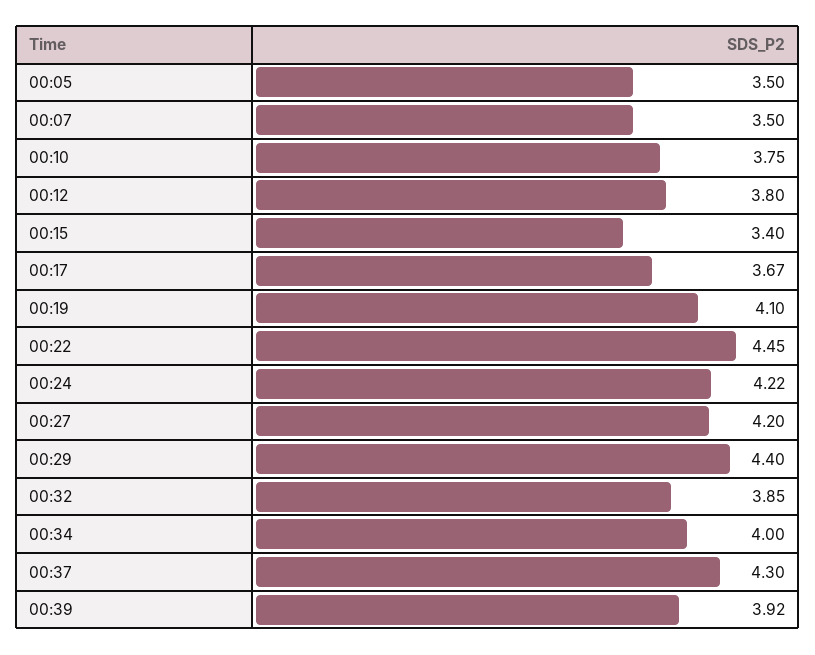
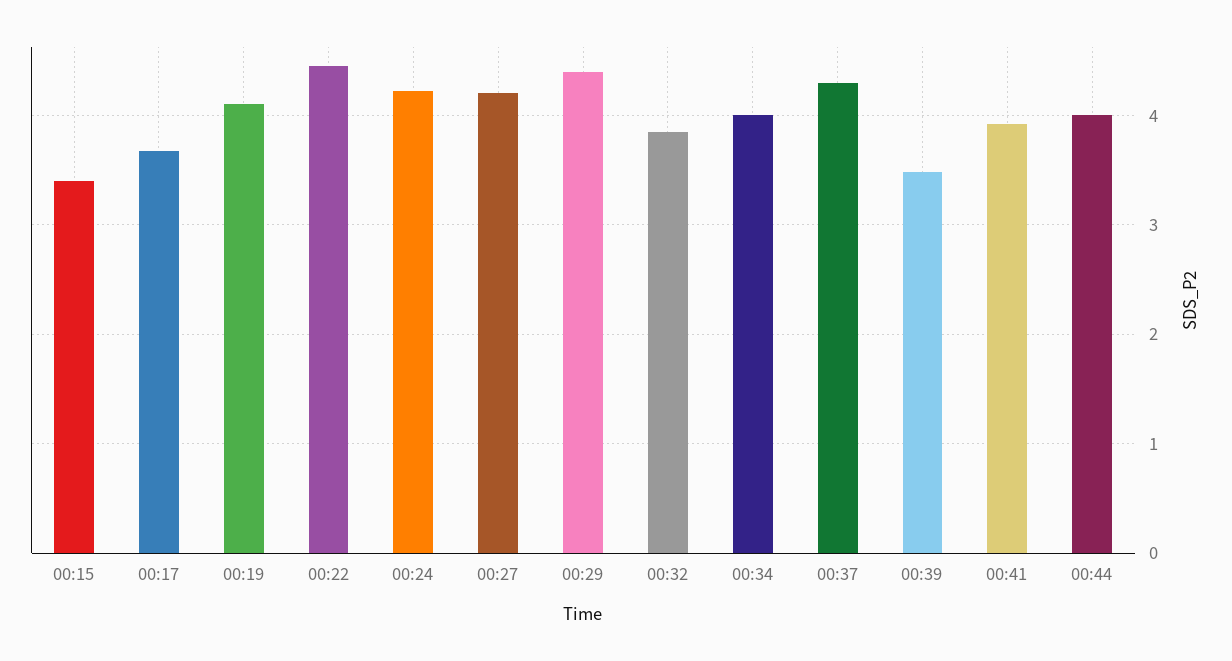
00:05: 3.5 -> none
00:07: 3.5 -> none
00:10: 3.75 -> none
00:12: 3.8 -> none
00:39: 3.92 -> 3.5
00:41: none -> 3.9
00:44: none -> 4

